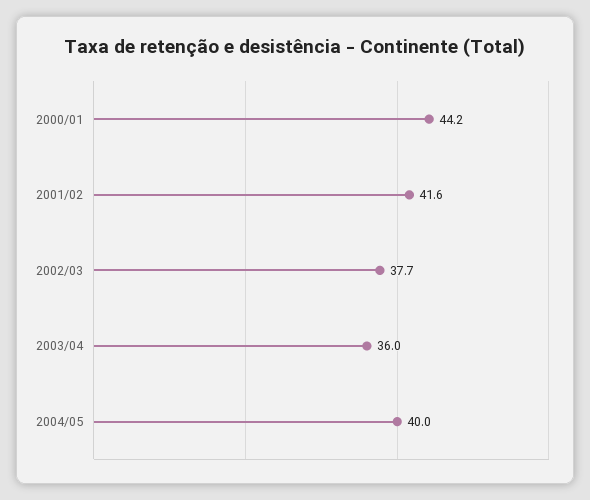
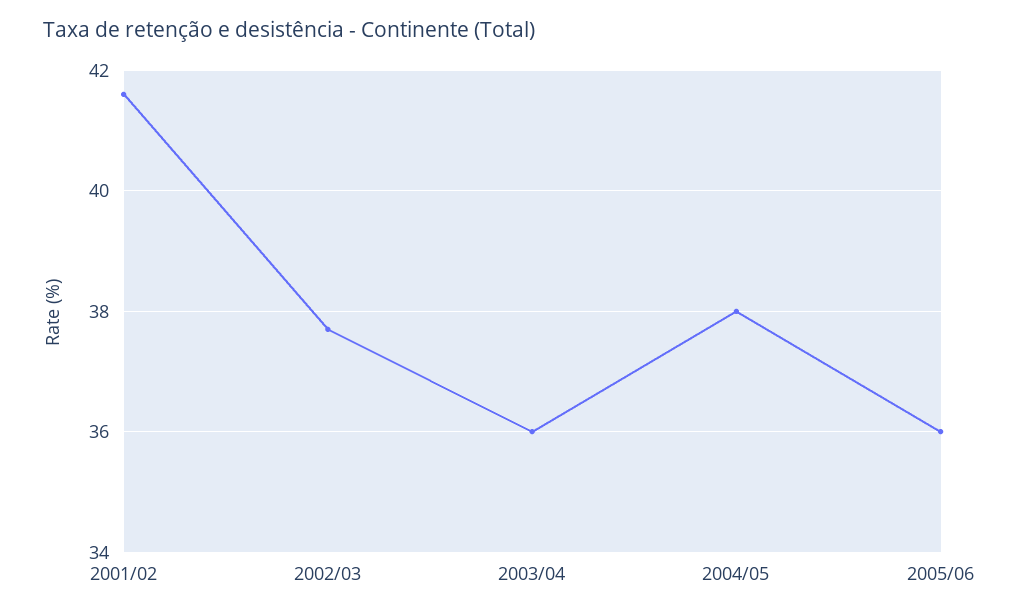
2000/01: 44.2 -> none
2004/05: 40 -> 38
2005/06: none -> 36

